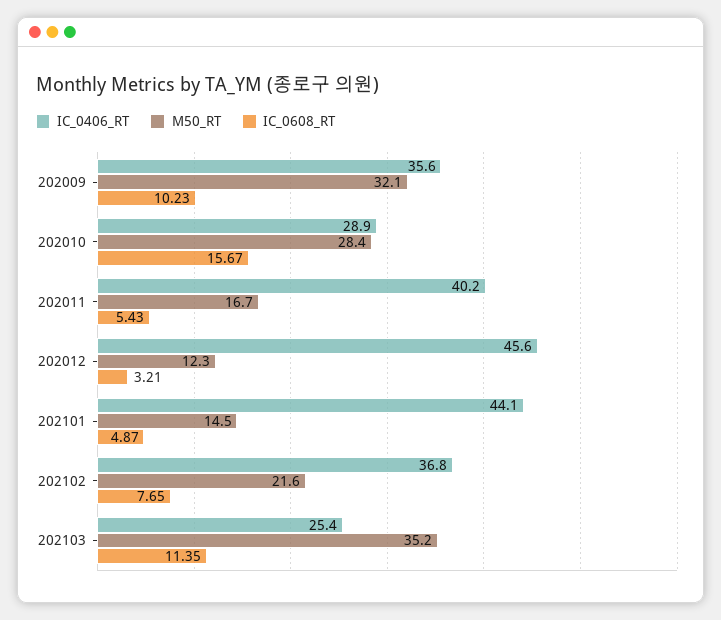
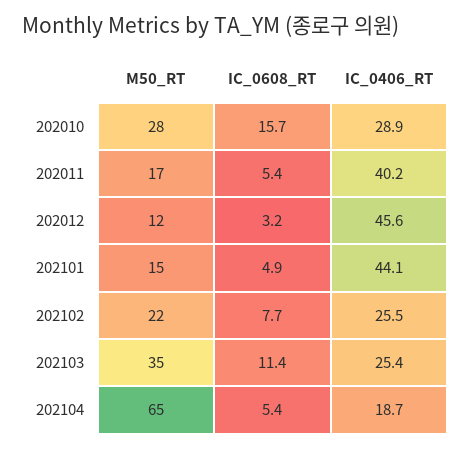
IC_0406_RT, 202009: 35.6 -> none
M50_RT, 202009: 32.1 -> none
IC_0608_RT, 202009: 10.23 -> none
IC_0406_RT, 202102: 36.8 -> 25.5
M50_RT, 202104: none -> 65
IC_0608_RT, 202104: none -> 5.4
IC_0406_RT, 202104: none -> 18.7

